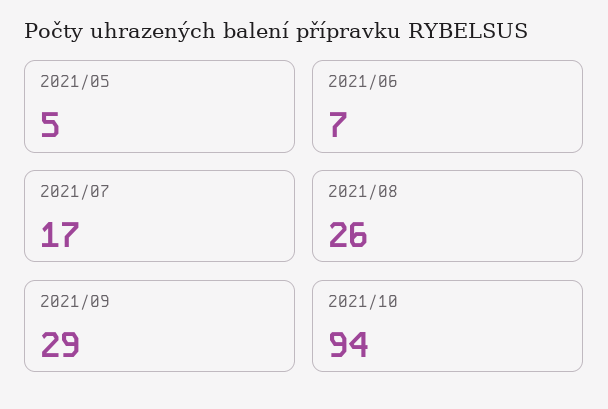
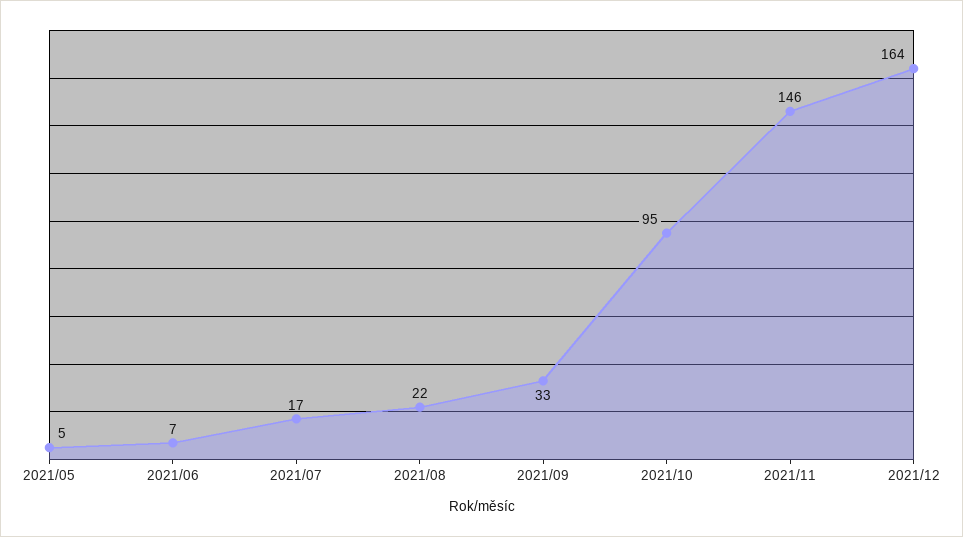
2021/08: 26 -> 22
2021/09: 29 -> 33
2021/10: 94 -> 95
2021/11: none -> 146
2021/12: none -> 164

